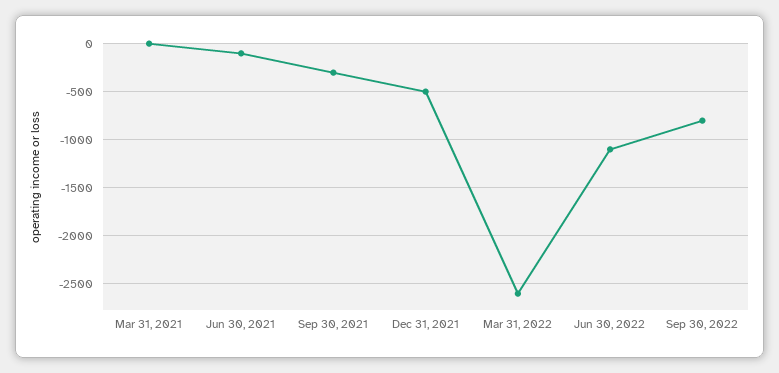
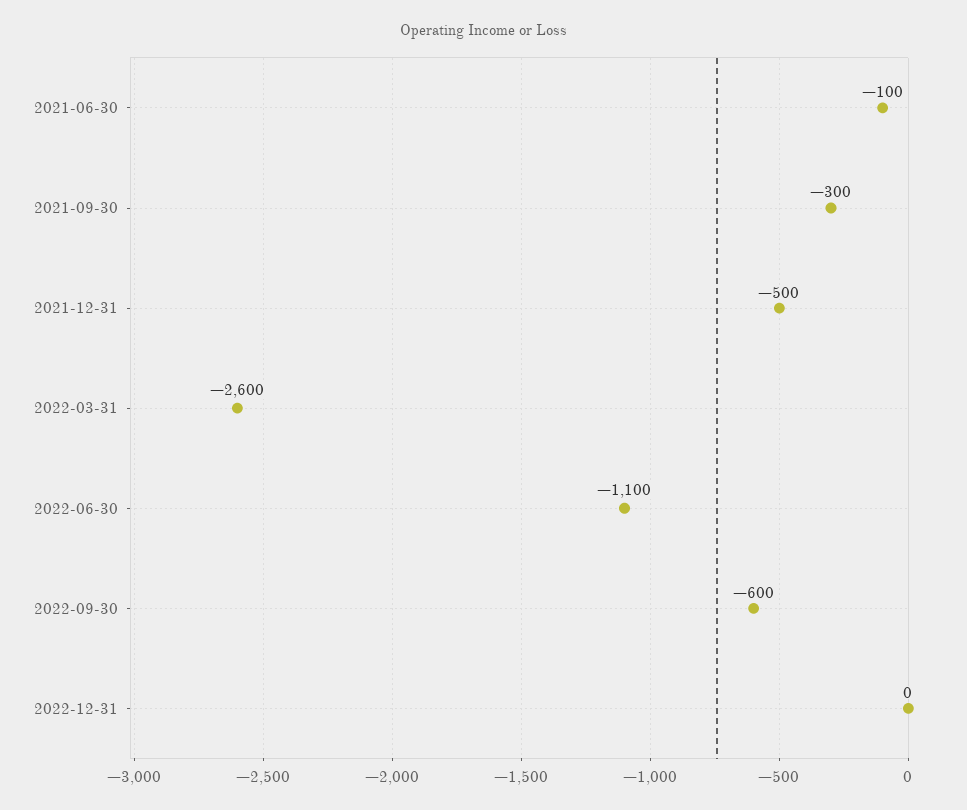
Mar 31, 2021: 0 -> none
Sep 30, 2022: -800 -> -600
2022-12-31: none -> 0

